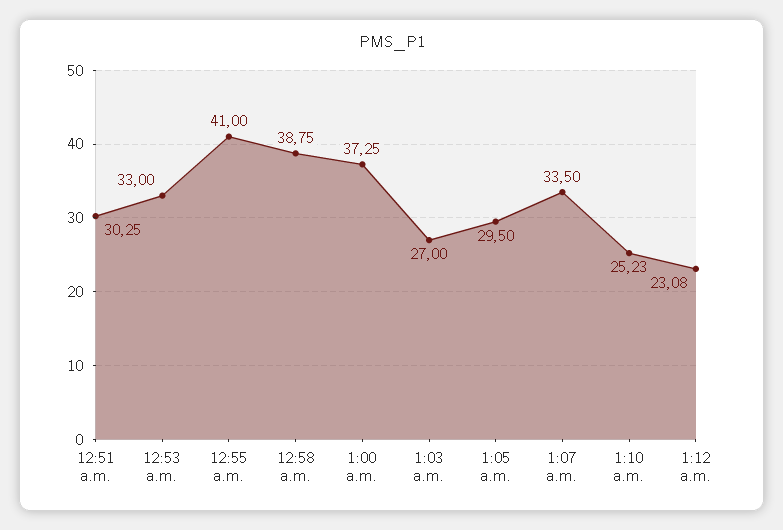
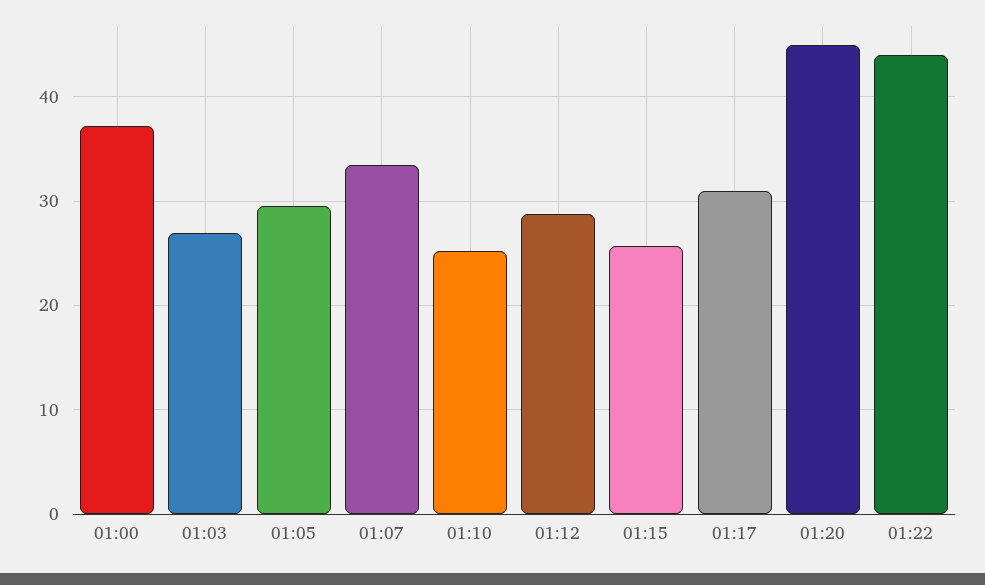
12:51 a.m.: 30.25 -> none
12:53 a.m.: 33 -> none
12:55 a.m.: 41 -> none
12:58 a.m.: 38.75 -> none
1:12 a.m.: 23.08 -> 29
01:15: none -> 26
01:17: none -> 31
01:20: none -> 45
01:22: none -> 44

